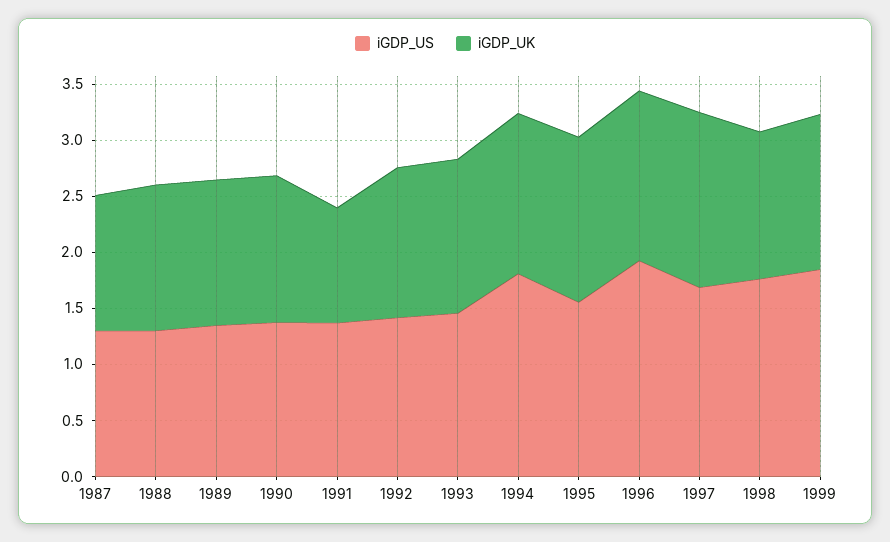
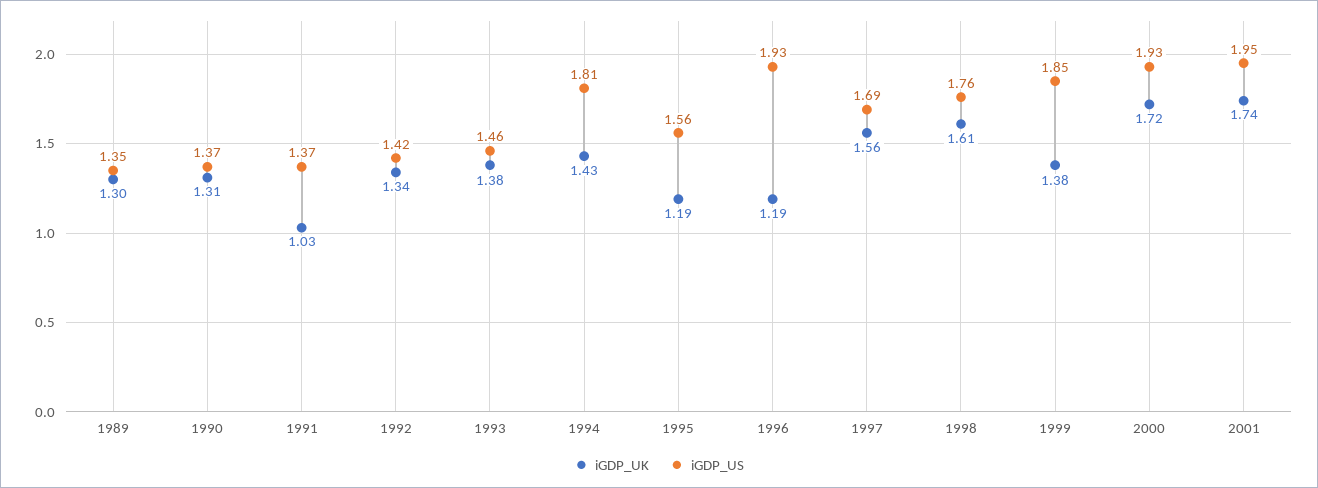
iGDP_US, 1987: 1.3 -> none
iGDP_UK, 1987: 1.2 -> none
iGDP_US, 1988: 1.3 -> none
iGDP_UK, 1988: 1.3 -> none
iGDP_UK, 1995: 1.5 -> 1.19
iGDP_UK, 1996: 1.5 -> 1.19
iGDP_UK, 1998: 1.3 -> 1.61
iGDP_UK, 2000: none -> 1.72
iGDP_US, 2000: none -> 1.93
iGDP_UK, 2001: none -> 1.74
iGDP_US, 2001: none -> 1.95

